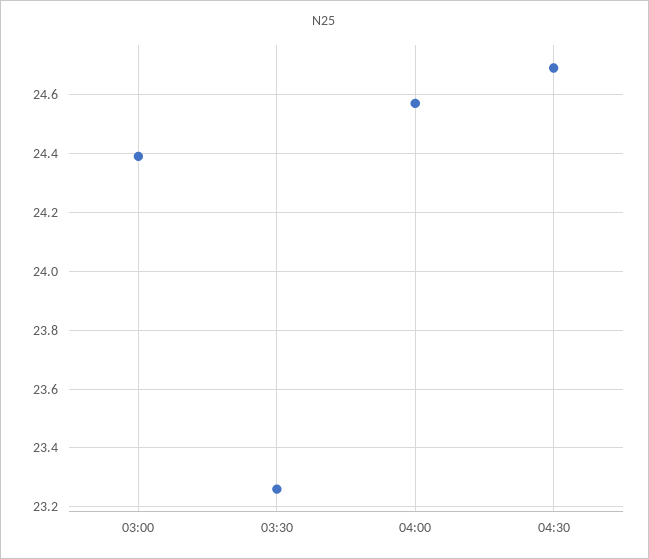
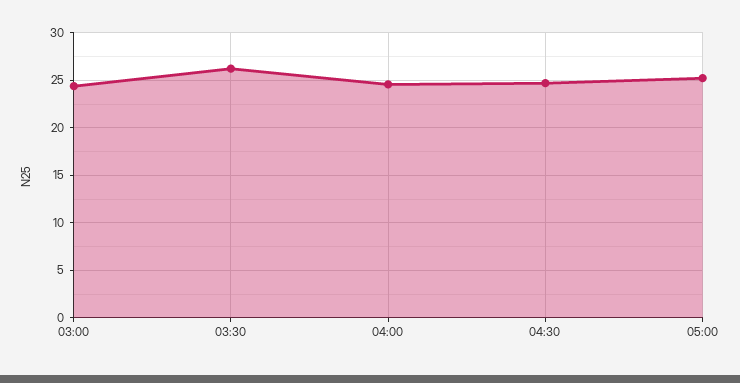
03:30: 23.25 -> 26
05:00: none -> 25

